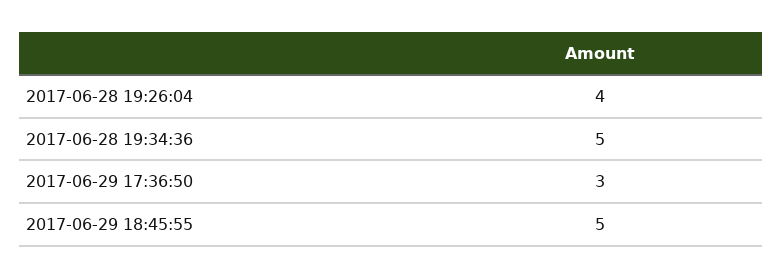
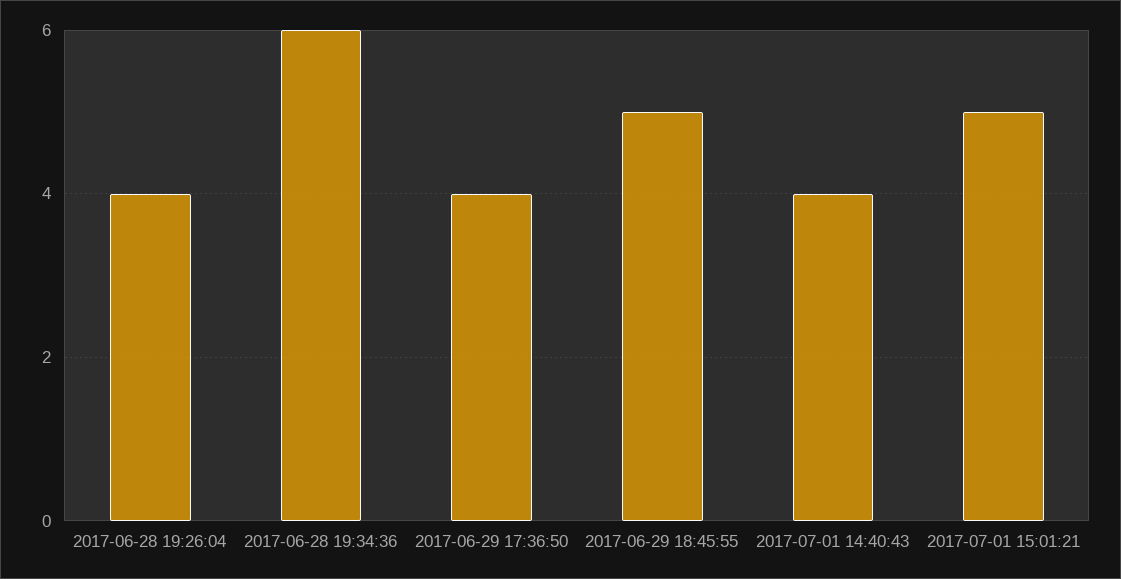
2017-06-28 19:34:36: 5 -> 6
2017-06-29 17:36:50: 3 -> 4
2017-07-01 14:40:43: none -> 4
2017-07-01 15:01:21: none -> 5

